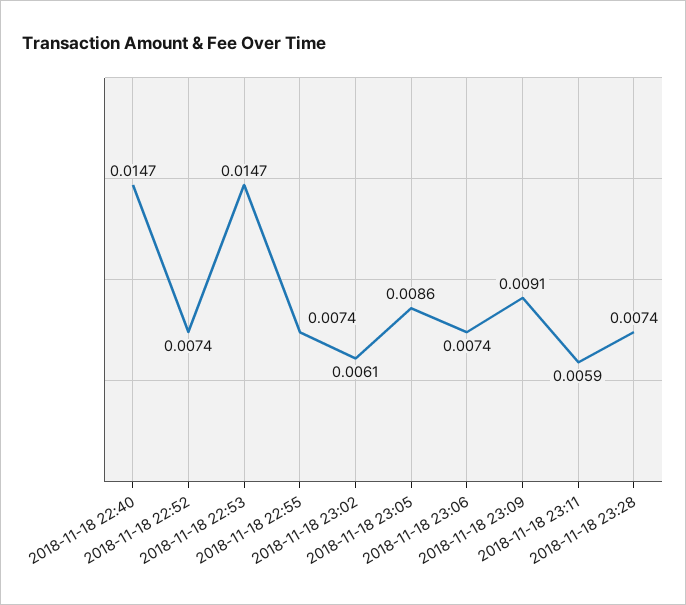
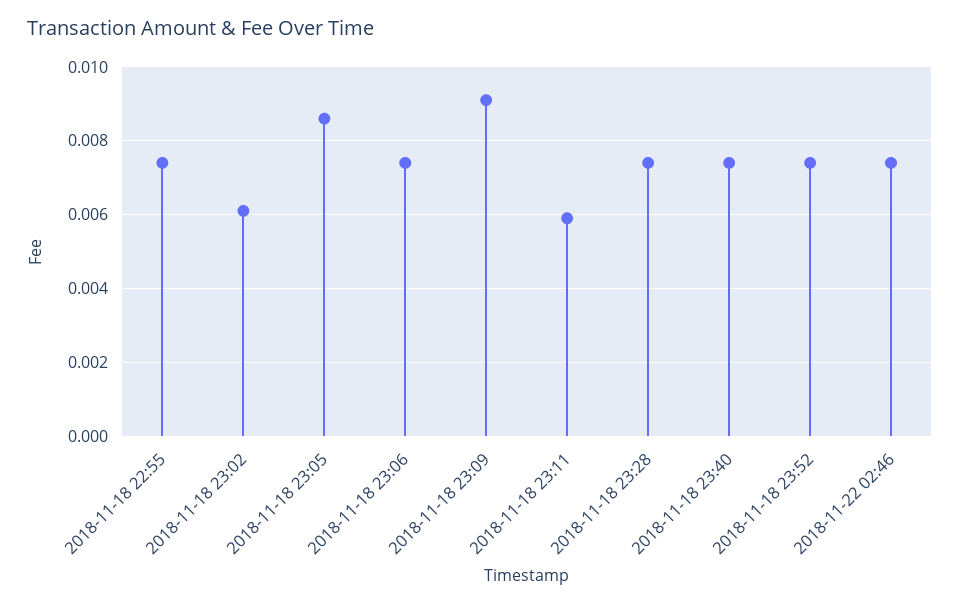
2018-11-18 22:40: 0.0147 -> none
2018-11-18 22:52: 0.0074 -> none
2018-11-18 22:53: 0.0147 -> none
2018-11-18 23:40: none -> 0.0075
2018-11-18 23:52: none -> 0.0075
2018-11-22 02:46: none -> 0.0075

